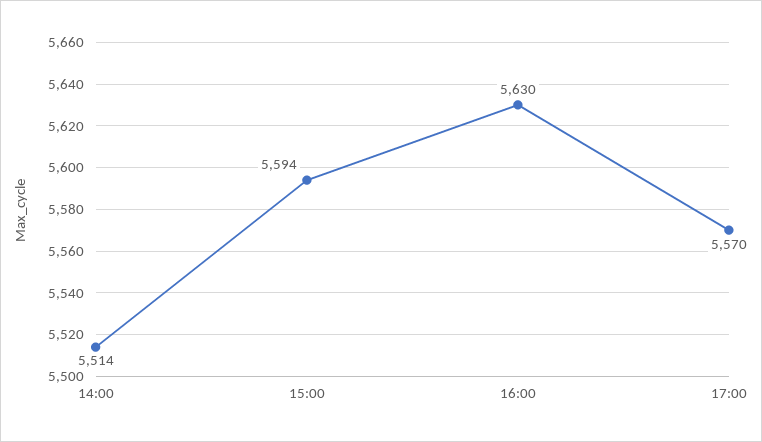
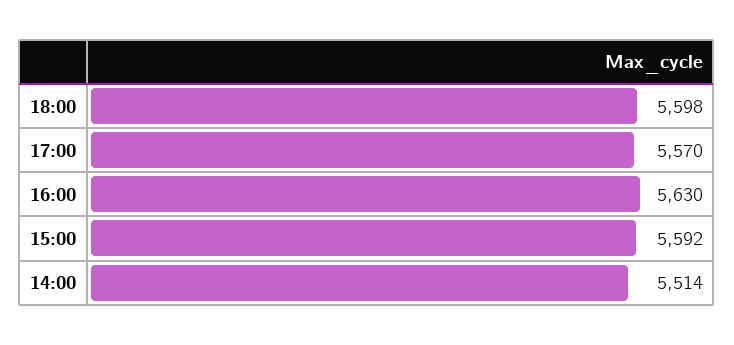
15:00: 5594 -> 5592
18:00: none -> 5598

